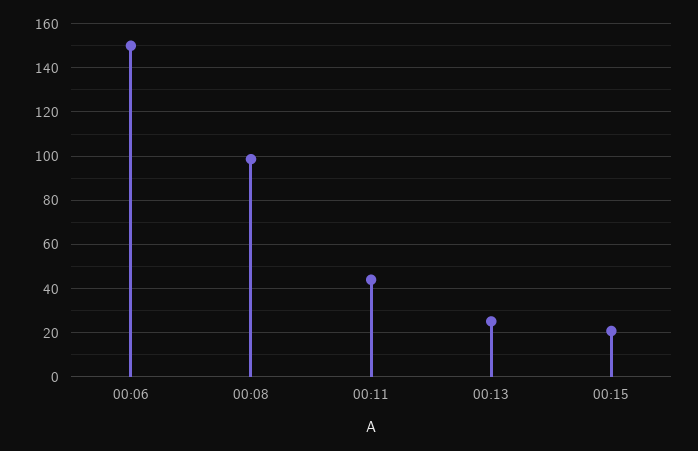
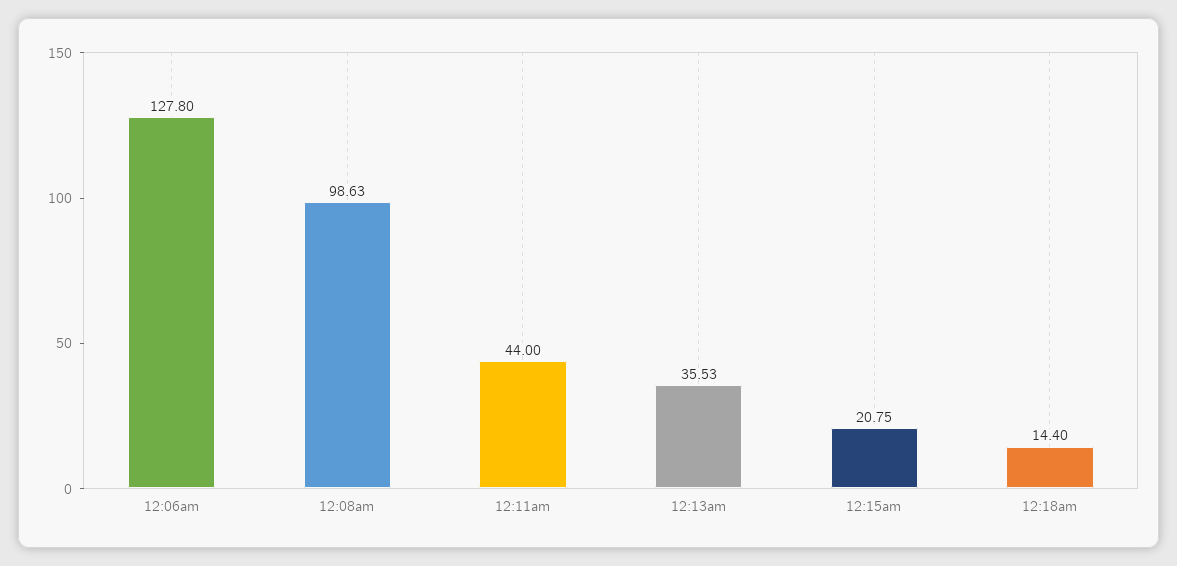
00:06: 150 -> 127.8
00:13: 25 -> 35.53
12:18am: none -> 14.4

